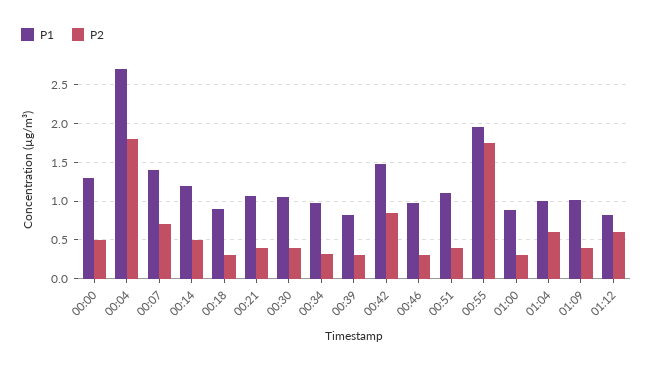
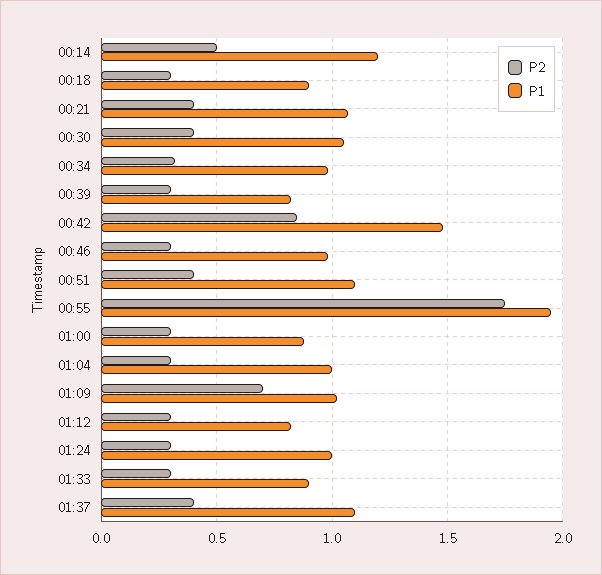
P1, 00:00: 1.3 -> none
P2, 00:00: 0.5 -> none
P1, 00:04: 2.7 -> none
P2, 00:04: 1.8 -> none
P1, 00:07: 1.4 -> none
P2, 00:07: 0.7 -> none
P2, 01:04: 0.6 -> 0.3
P2, 01:09: 0.4 -> 0.7
P2, 01:12: 0.6 -> 0.3
P2, 01:24: none -> 0.3
P1, 01:24: none -> 1
P2, 01:33: none -> 0.3
P1, 01:33: none -> 0.9
P2, 01:37: none -> 0.4
P1, 01:37: none -> 1.1

